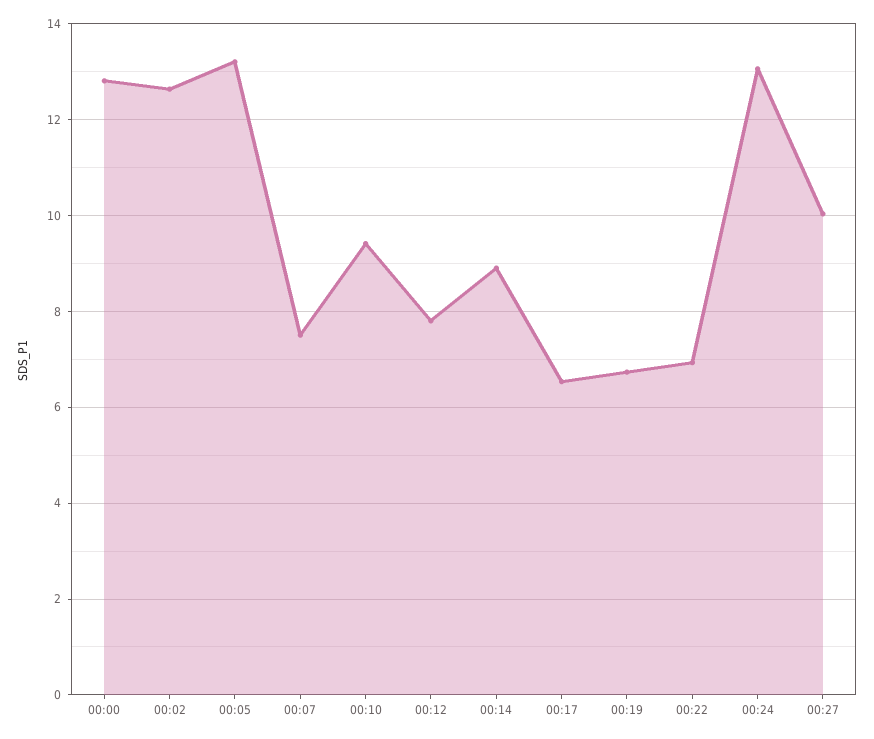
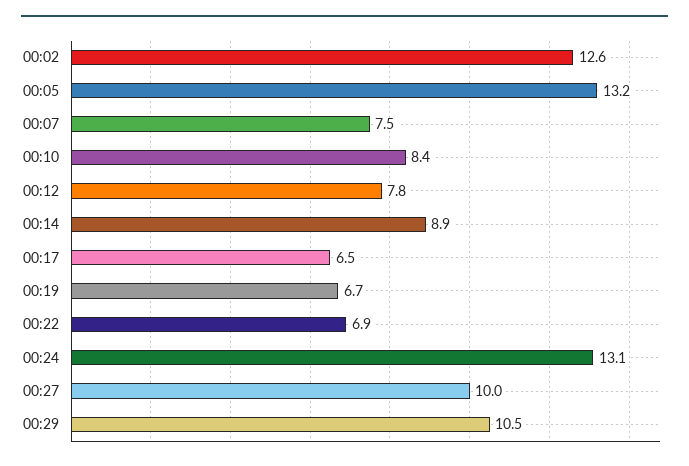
00:00: 12.8 -> none
00:10: 9.4 -> 8.4
00:29: none -> 10.5

